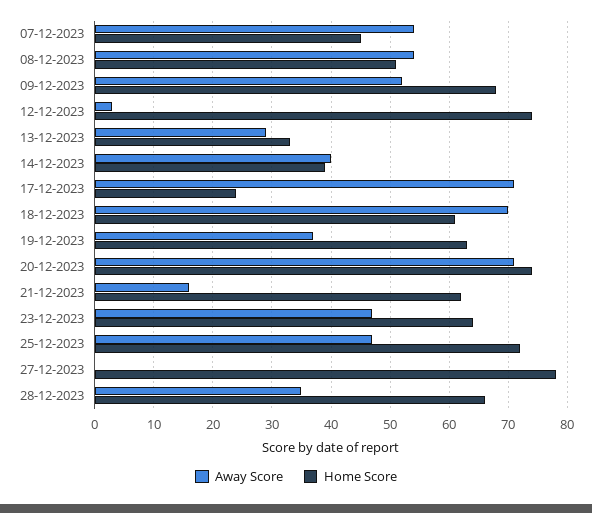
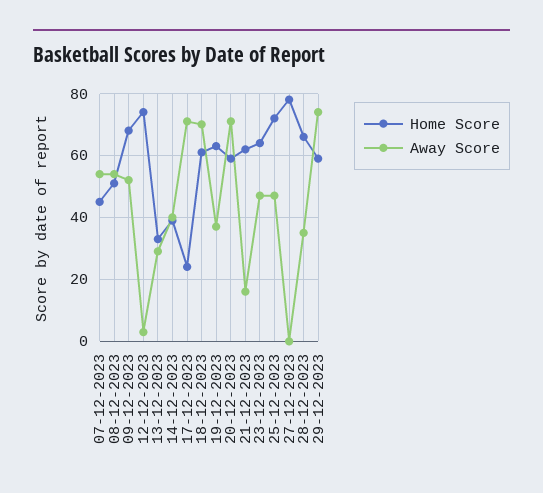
Home Score, 20-12-2023: 75 -> 60
Home Score, 29-12-2023: none -> 60
Away Score, 29-12-2023: none -> 75

